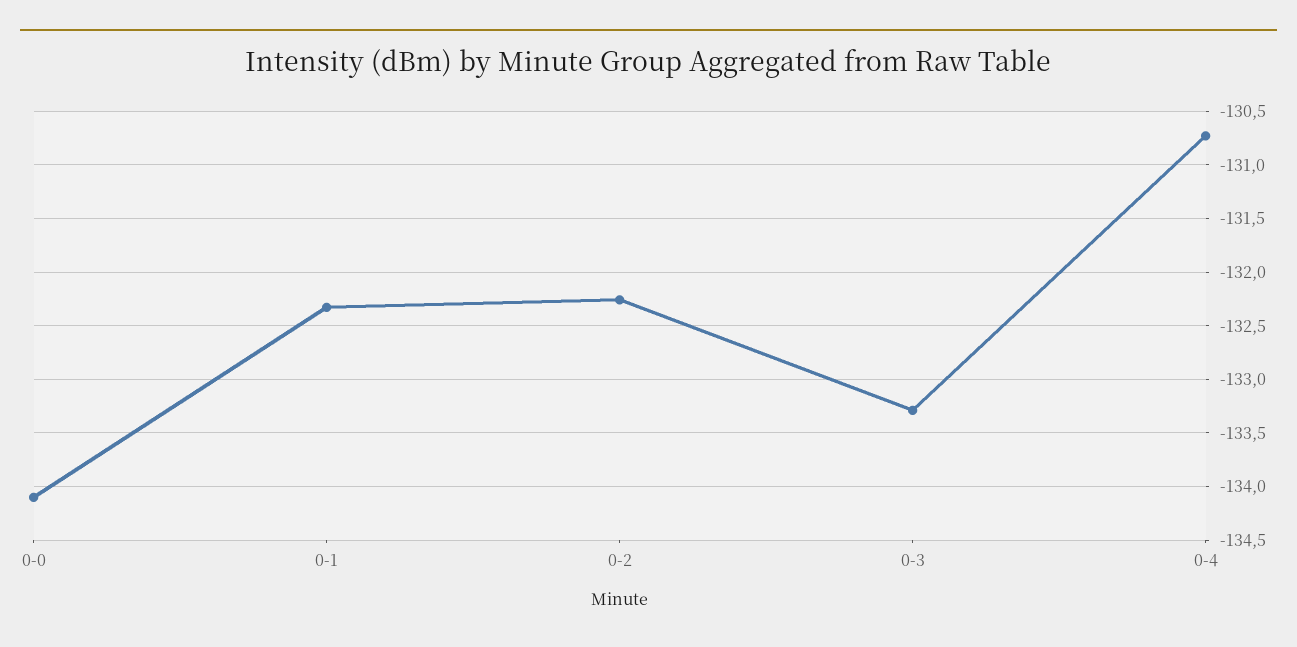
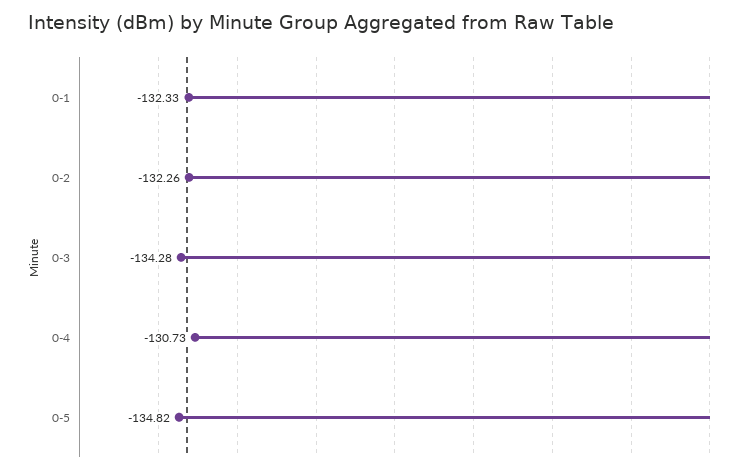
0-0: -134.1 -> none
0-3: -133.3 -> -134.28
0-5: none -> -134.82

